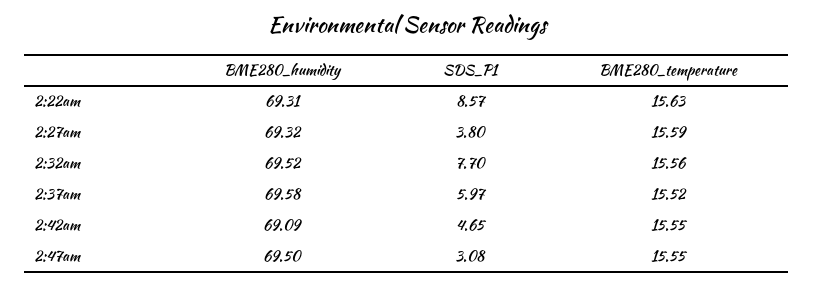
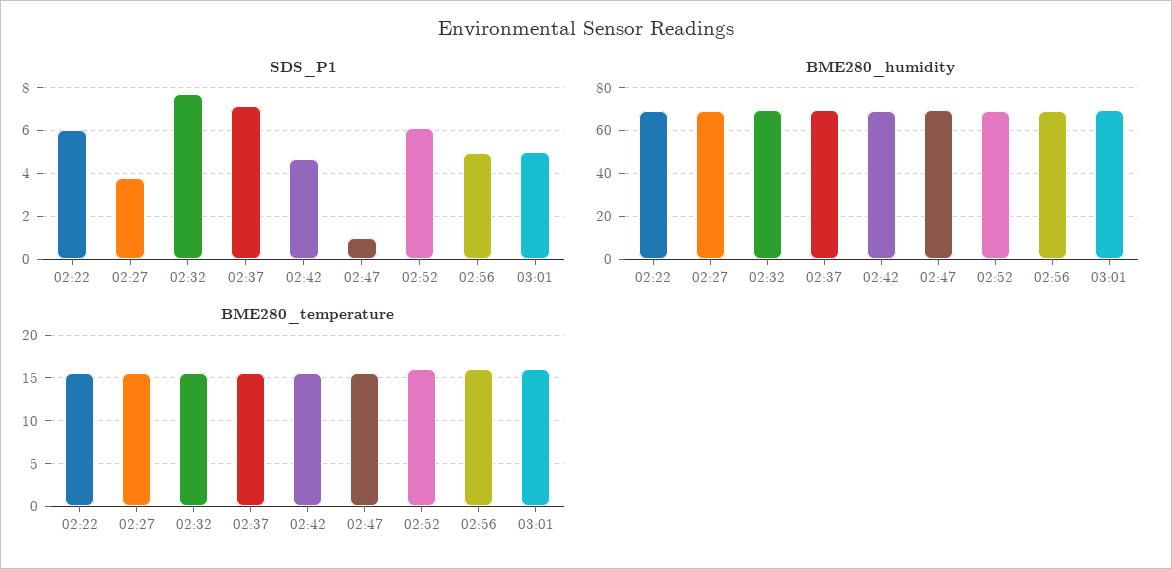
SDS_P1, 2:22am: 8.57 -> 6
SDS_P1, 2:37am: 5.97 -> 7
SDS_P1, 2:47am: 3.08 -> 1
SDS_P1, 02:52: none -> 6
SDS_P1, 02:56: none -> 5
SDS_P1, 03:01: none -> 5
BME280_humidity, 02:52: none -> 70
BME280_humidity, 02:56: none -> 70
BME280_humidity, 03:01: none -> 70
BME280_temperature, 02:52: none -> 16
BME280_temperature, 02:56: none -> 16
BME280_temperature, 03:01: none -> 16

